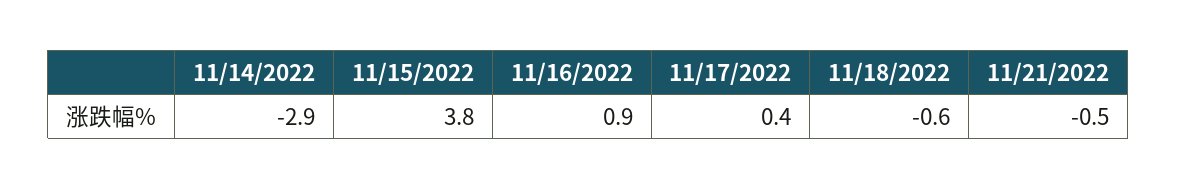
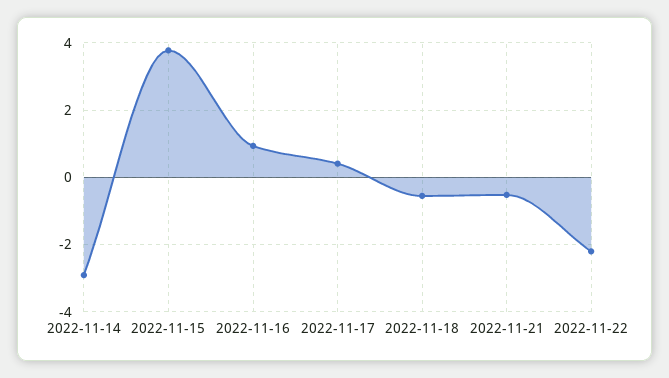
2022-11-22: none -> -2.2

